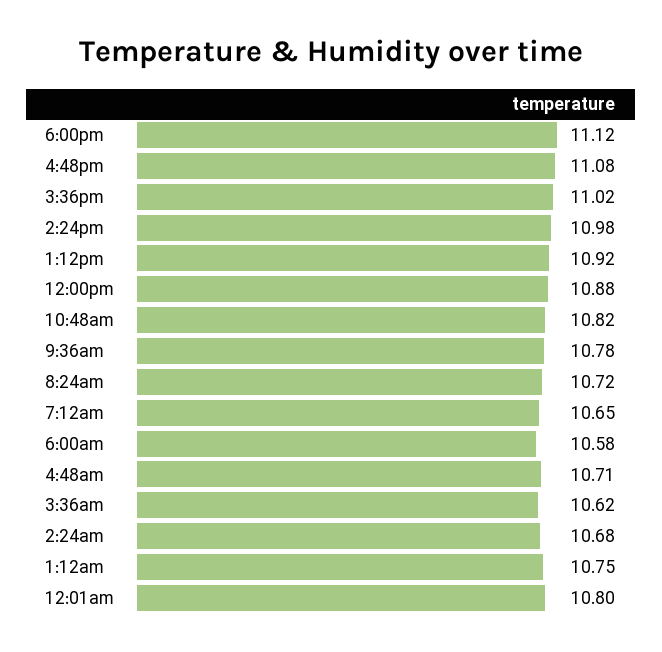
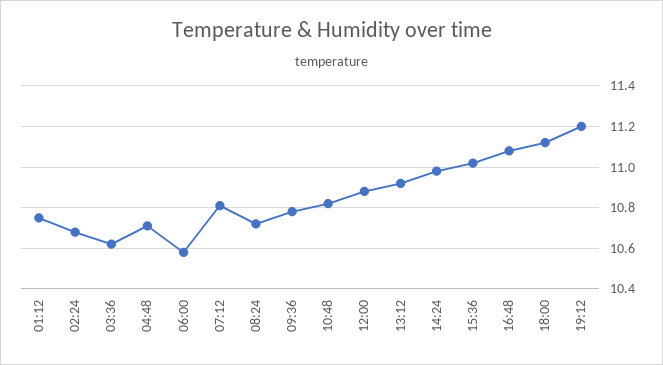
7:12am: 10.65 -> 10.8
12:01am: 10.8 -> none
19:12: none -> 11.2

